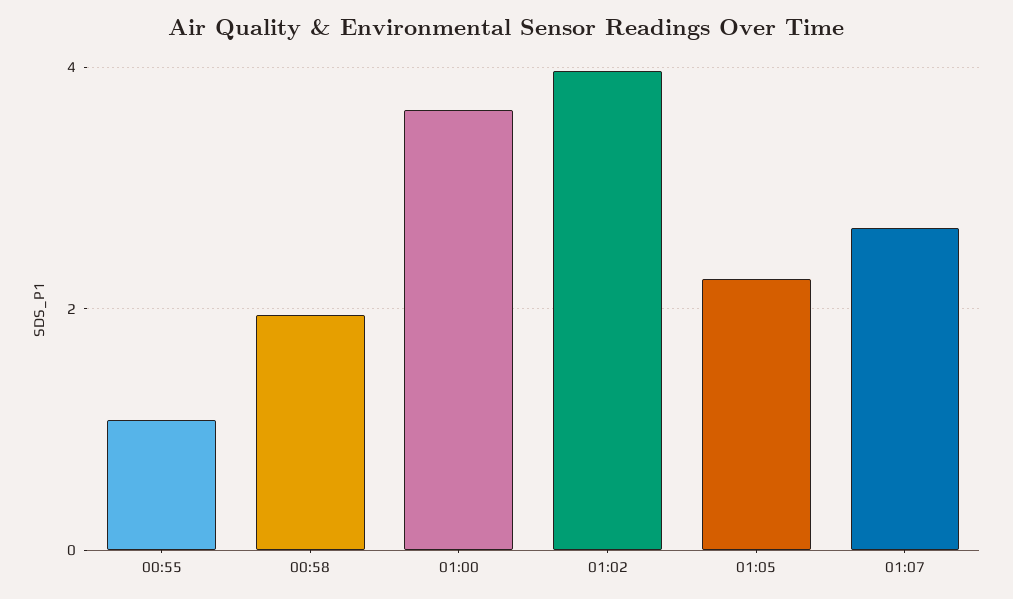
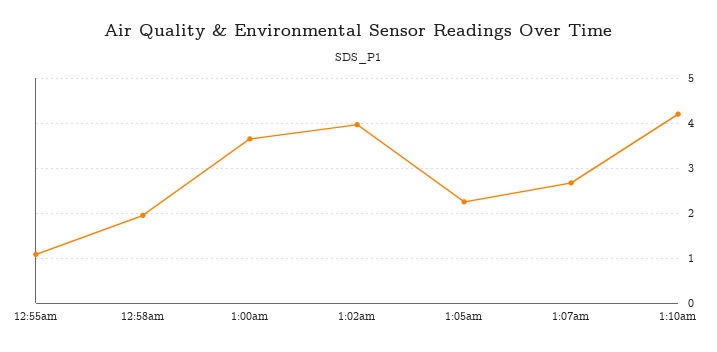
1:10am: none -> 4.2

